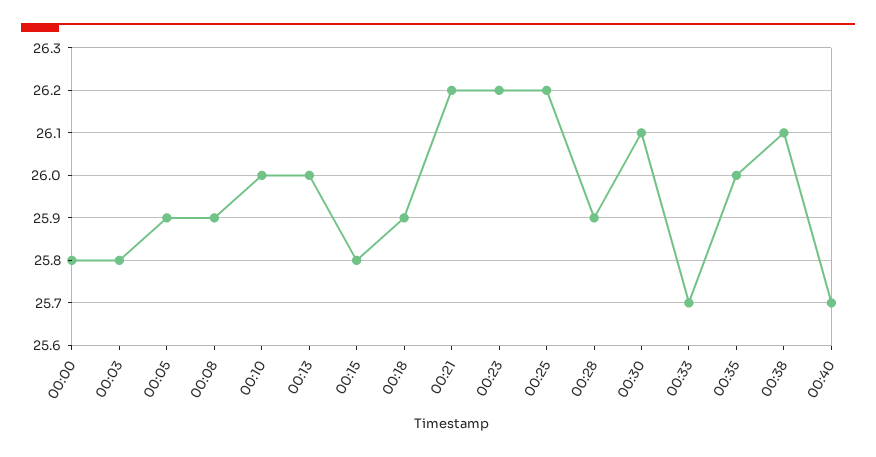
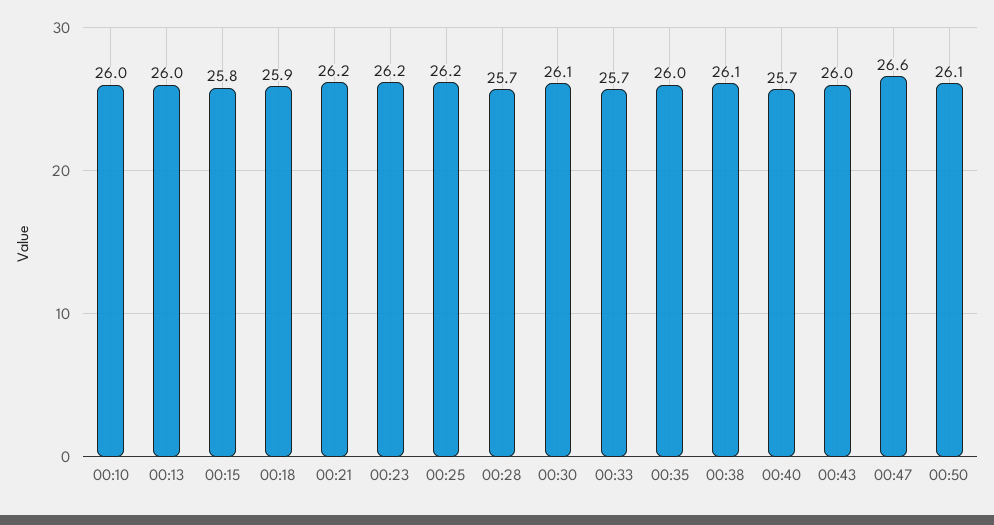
00:00: 25.8 -> none
00:03: 25.8 -> none
00:05: 25.9 -> none
00:08: 25.9 -> none
00:28: 25.9 -> 25.7
00:43: none -> 26
00:47: none -> 26.6
00:50: none -> 26.1

